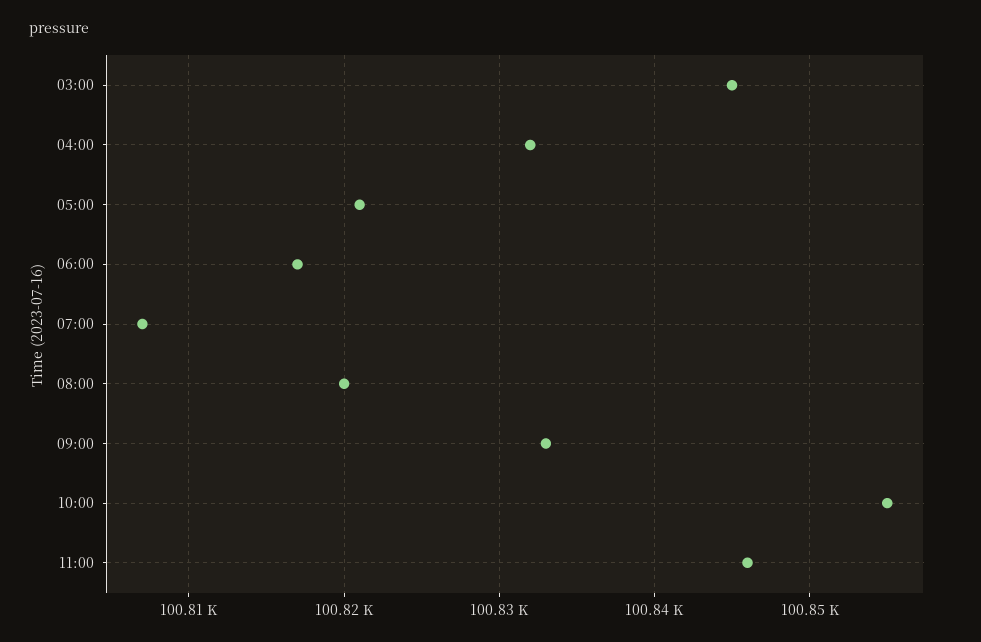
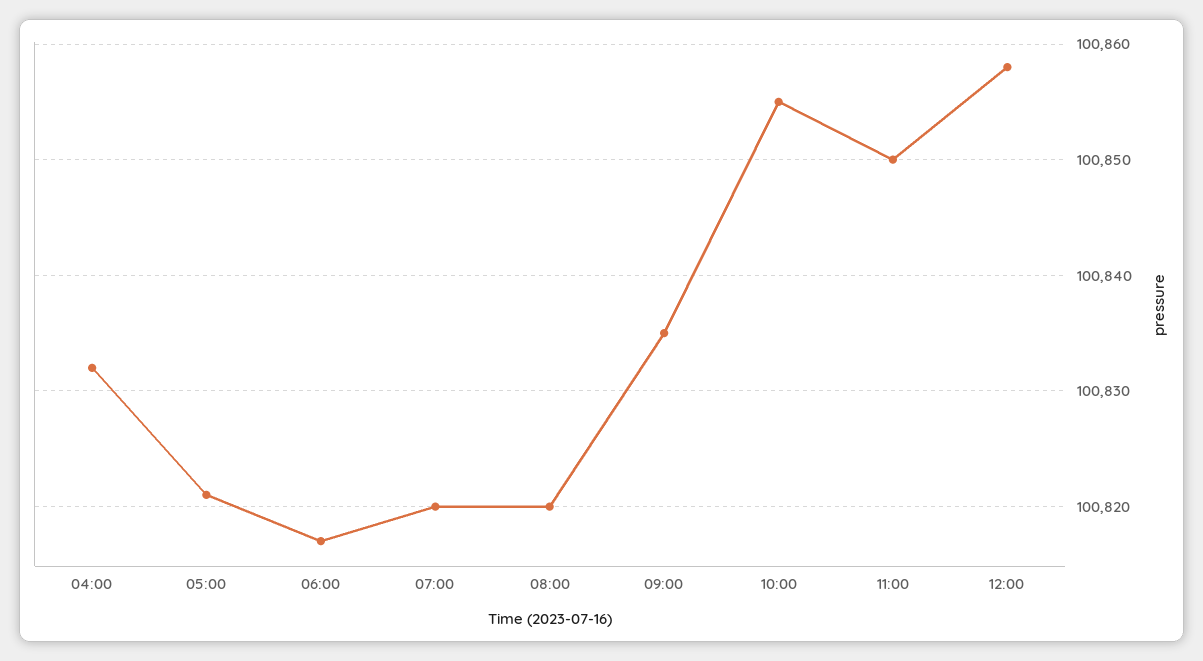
03:00: 100845 -> none
07:00: 100807 -> 100820
09:00: 100833 -> 100835
11:00: 100846 -> 100850
12:00: none -> 100858

